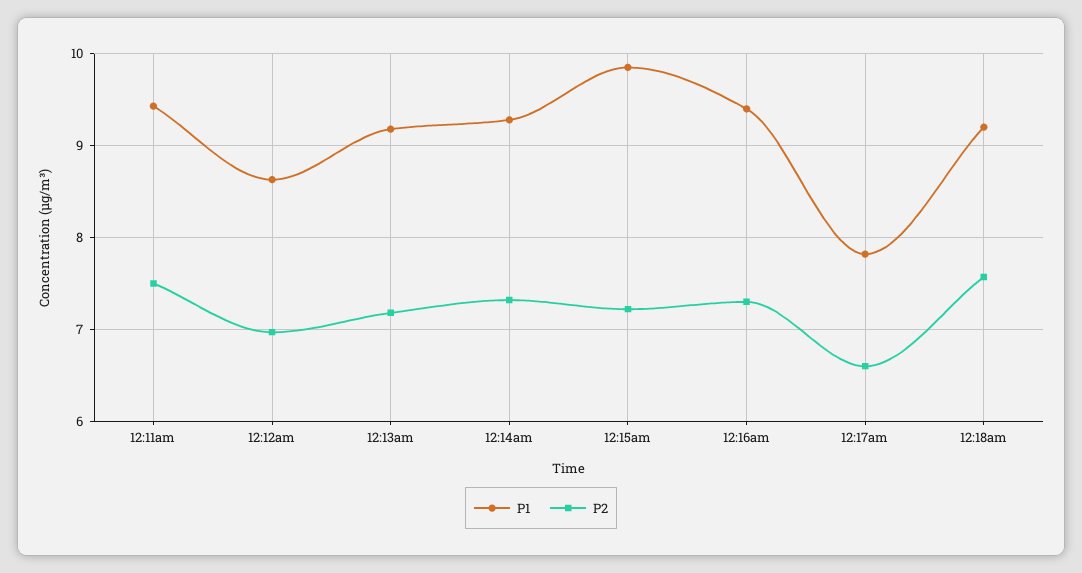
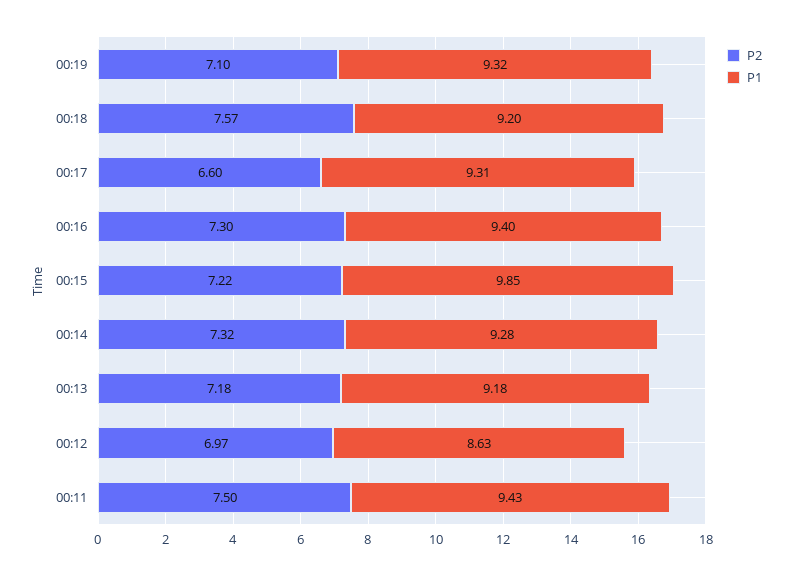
P1, 12:17am: 7.8 -> 9.31
P2, 00:19: none -> 7.1
P1, 00:19: none -> 9.32

